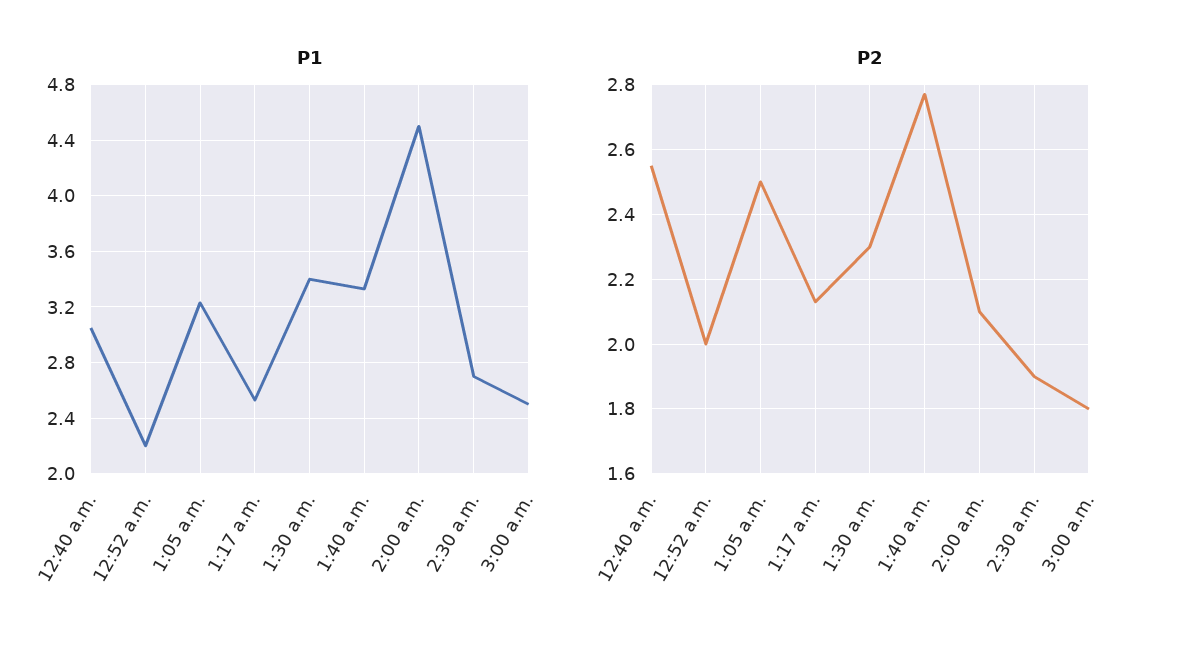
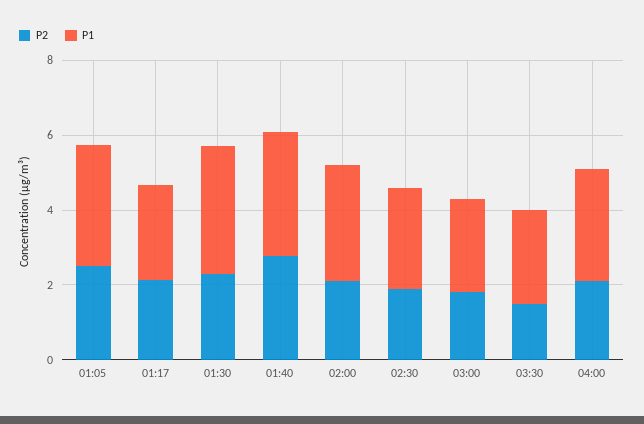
P1, 12:40 a.m.: 3.05 -> none
P1, 12:52 a.m.: 2.2 -> none
P1, 2:00 a.m.: 4.5 -> 3
P2, 12:40 a.m.: 2.55 -> none
P2, 12:52 a.m.: 2 -> none
P2, 03:30: none -> 1.5
P1, 03:30: none -> 2.5
P2, 04:00: none -> 2
P1, 04:00: none -> 3

